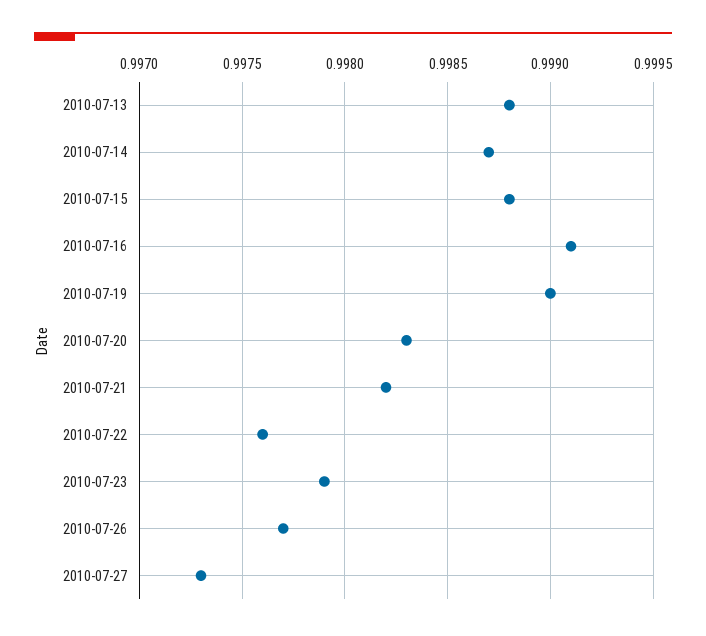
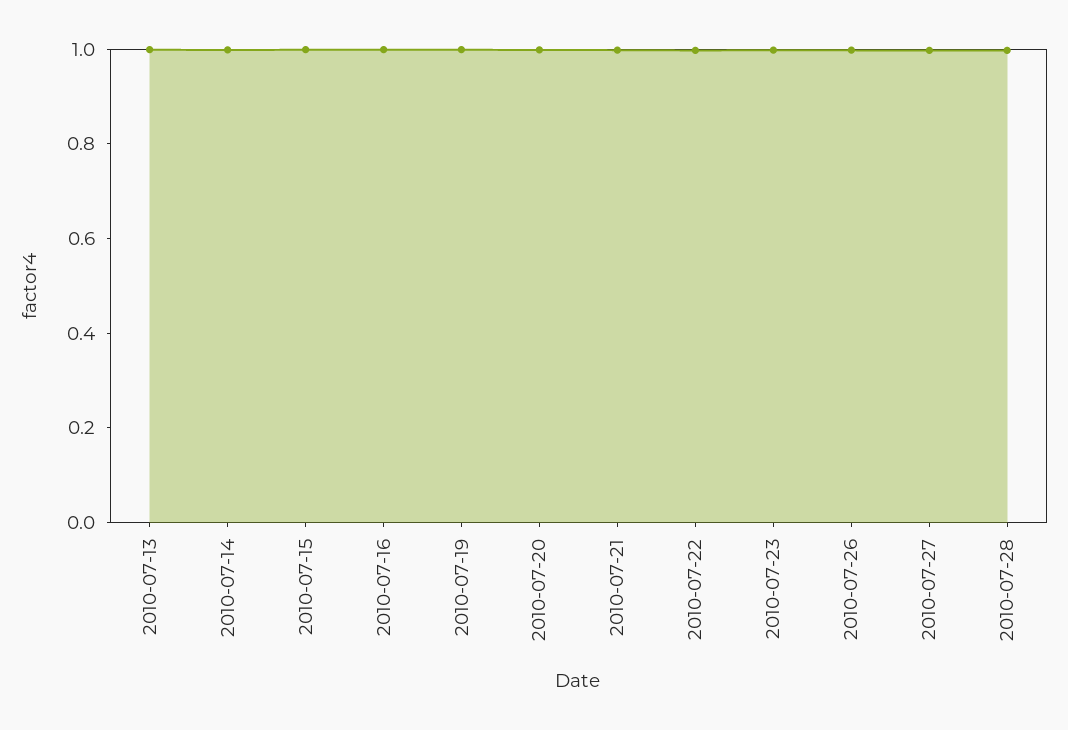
2010-07-28: none -> 1

